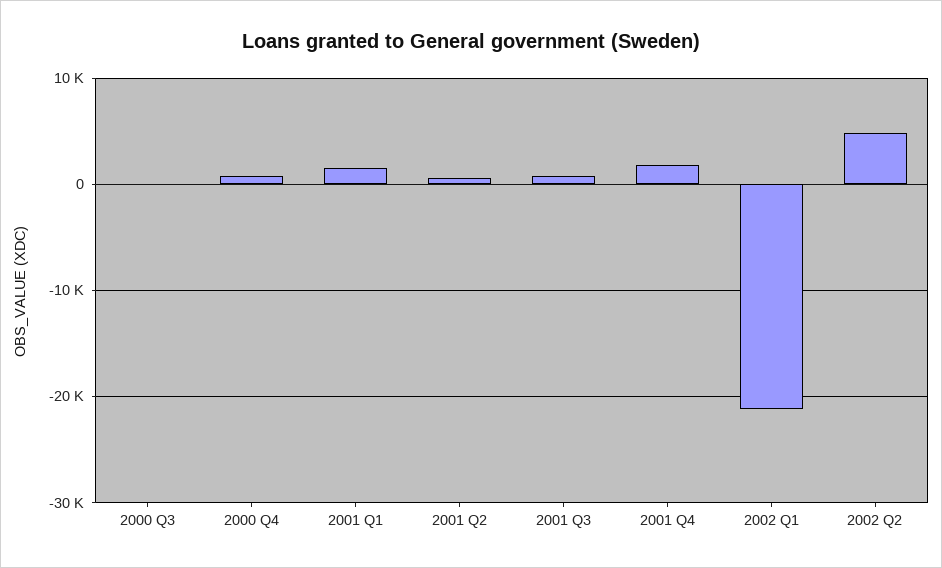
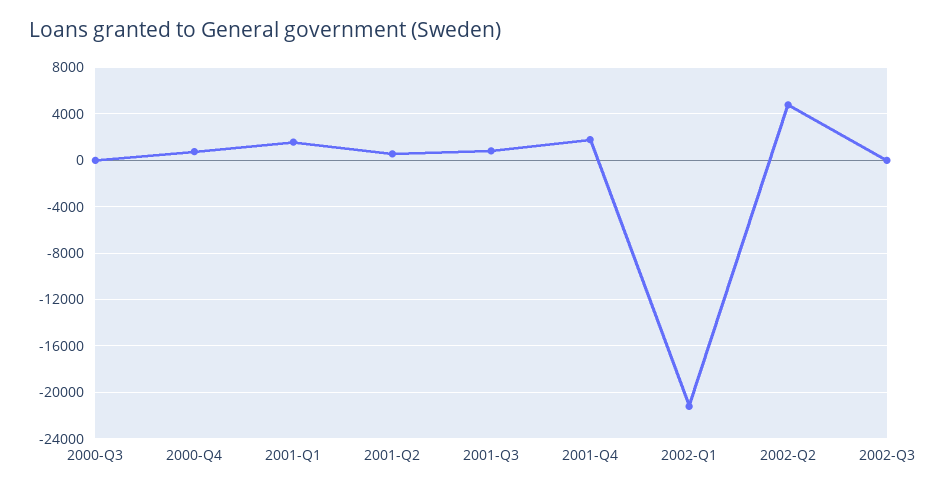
2002-Q3: none -> 0

